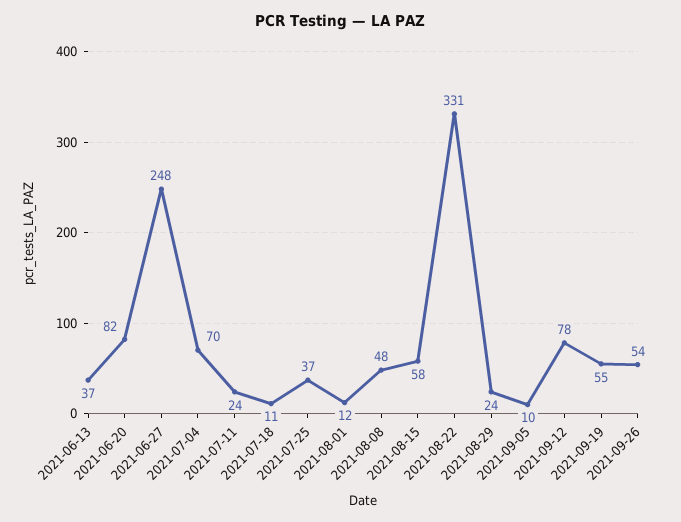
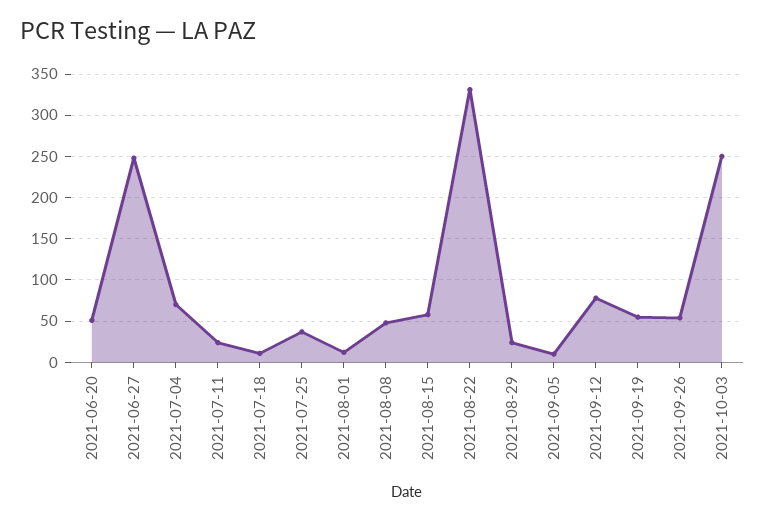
2021-06-13: 37 -> none
2021-06-20: 82 -> 50
2021-10-03: none -> 250

